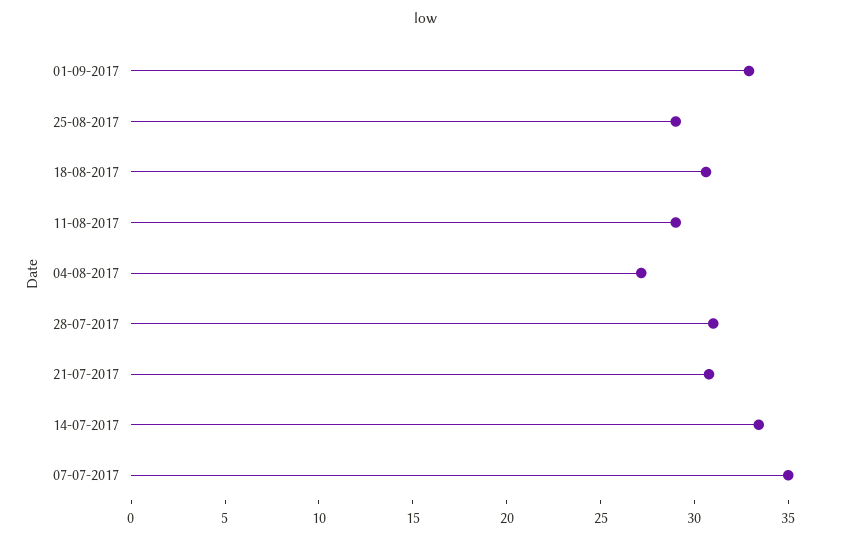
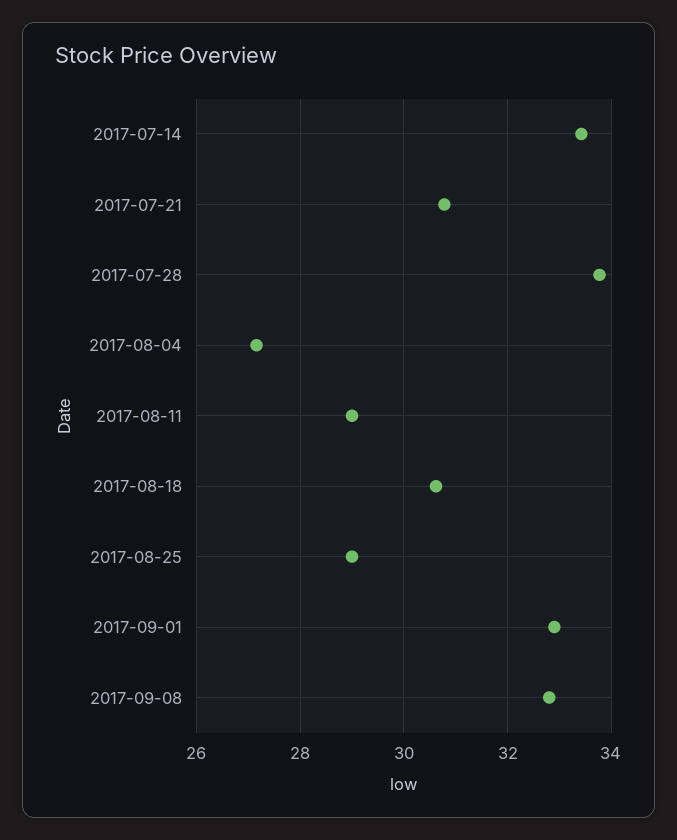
28-07-2017: 31 -> 33.8
07-07-2017: 35 -> none
2017-09-08: none -> 32.8

